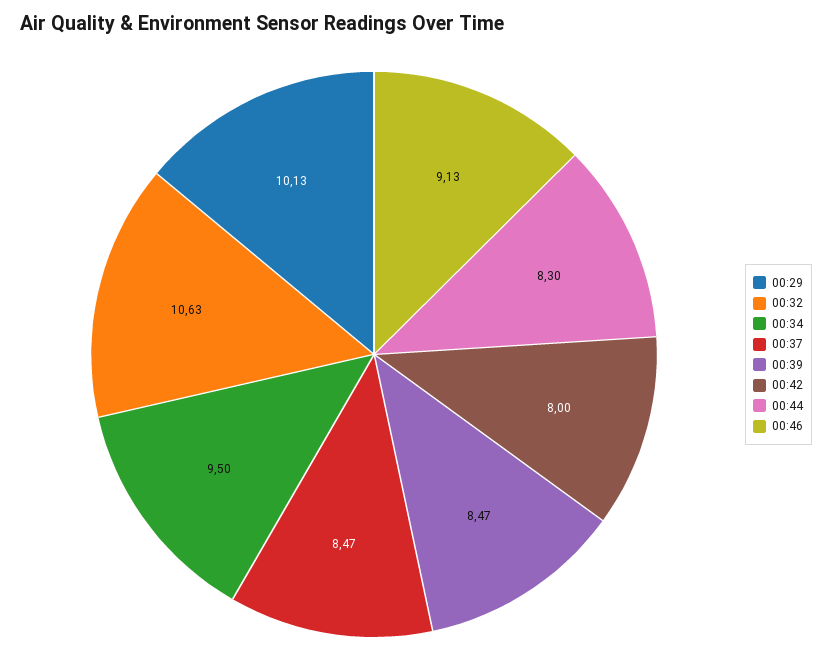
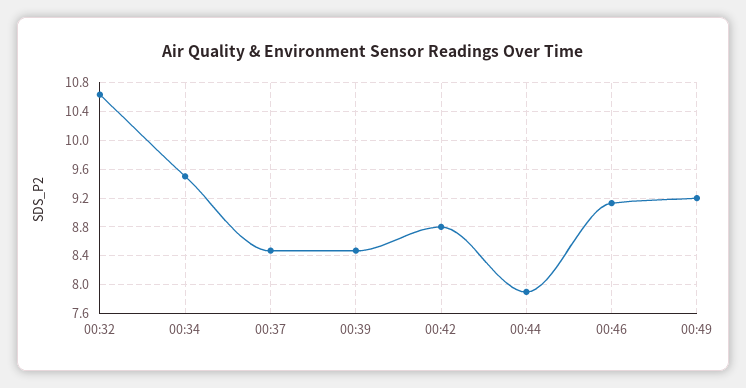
00:29: 10.13 -> none
00:42: 8 -> 8.8
00:44: 8.3 -> 7.9
00:49: none -> 9.2

